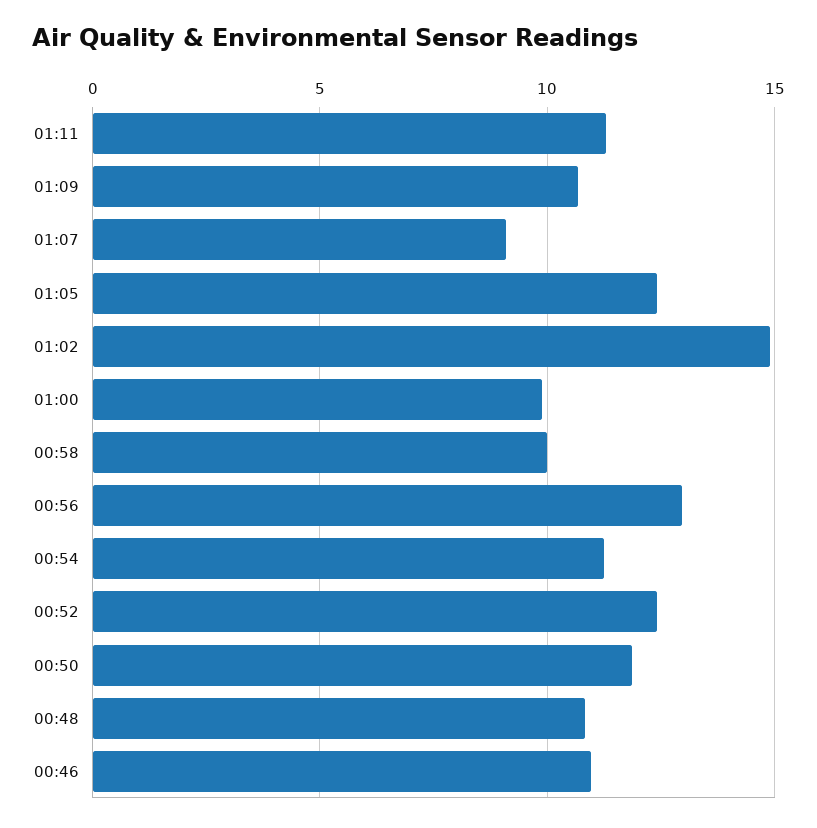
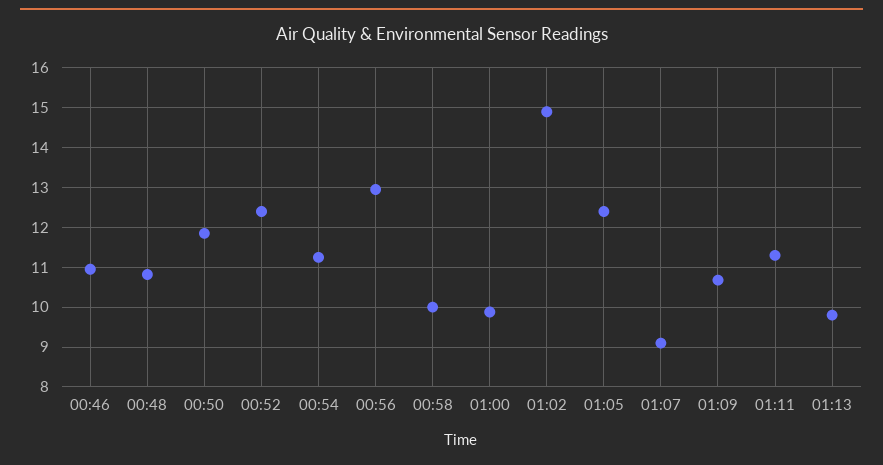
01:13: none -> 9.8

